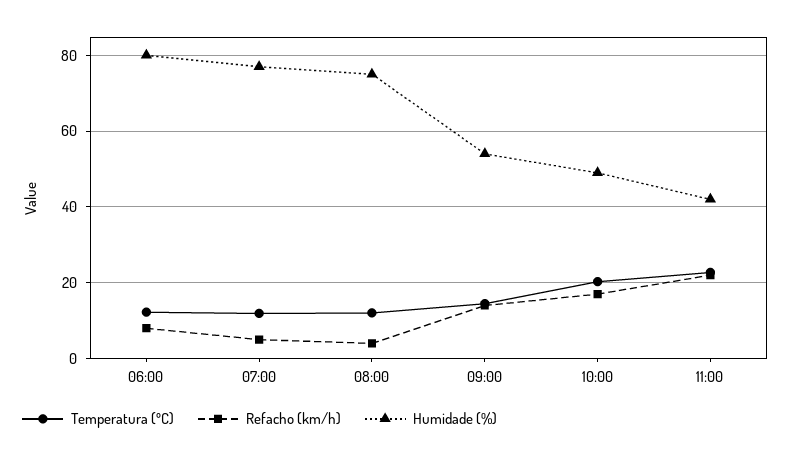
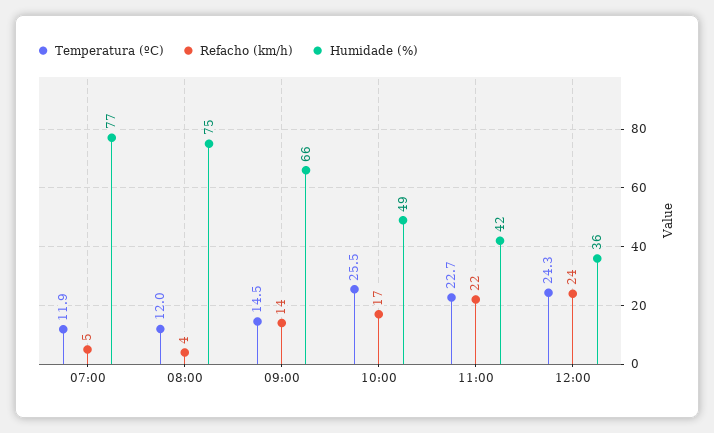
Temperatura (ºC), 06:00: 12 -> none
Refacho (km/h), 06:00: 8 -> none
Humidade (%), 06:00: 80 -> none
Humidade (%), 09:00: 54 -> 66
Temperatura (ºC), 10:00: 20 -> 25.5
Temperatura (ºC), 12:00: none -> 24.3
Refacho (km/h), 12:00: none -> 24
Humidade (%), 12:00: none -> 36

